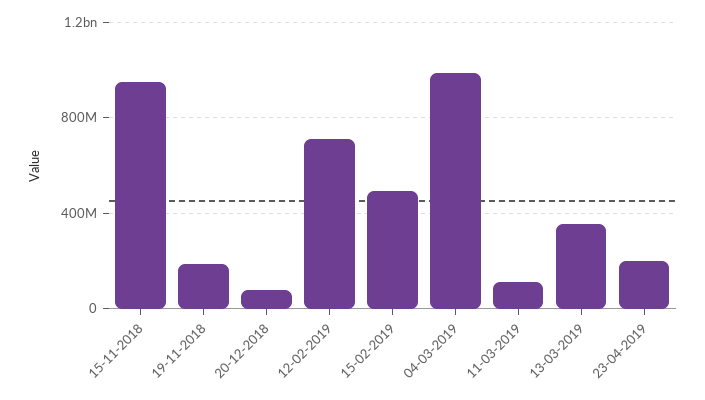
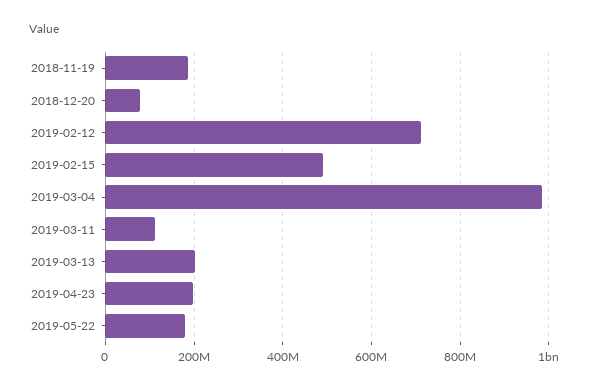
15-11-2018: 950000000 -> none
13-03-2019: 350000000 -> 200000000
2019-05-22: none -> 180000000

